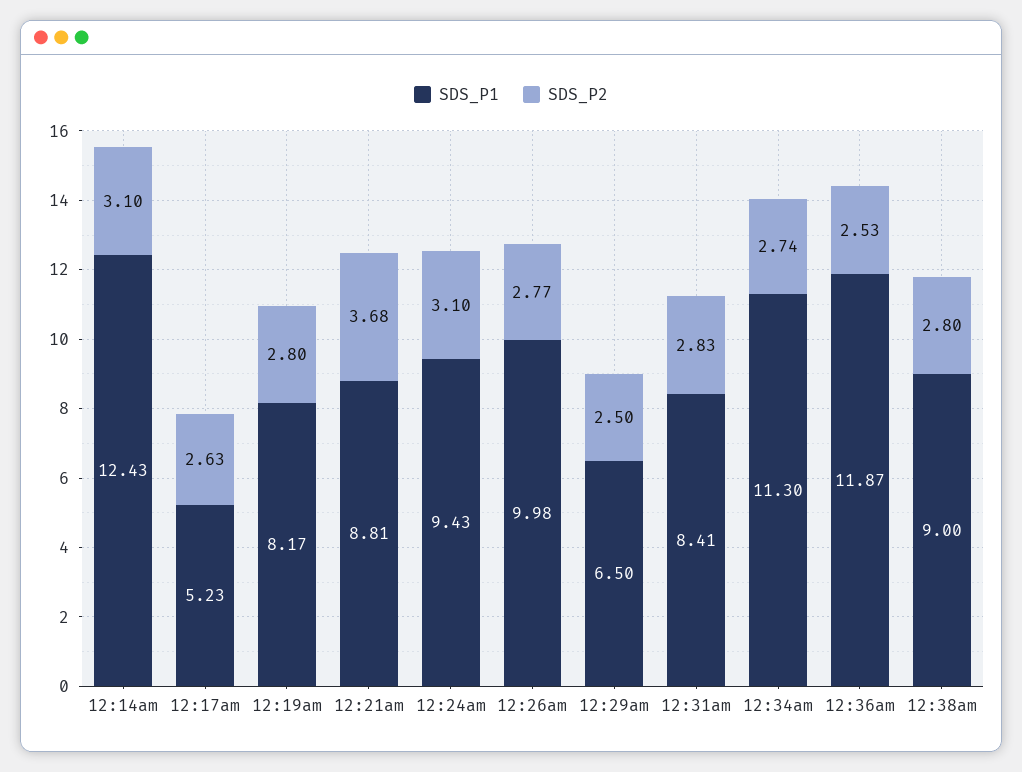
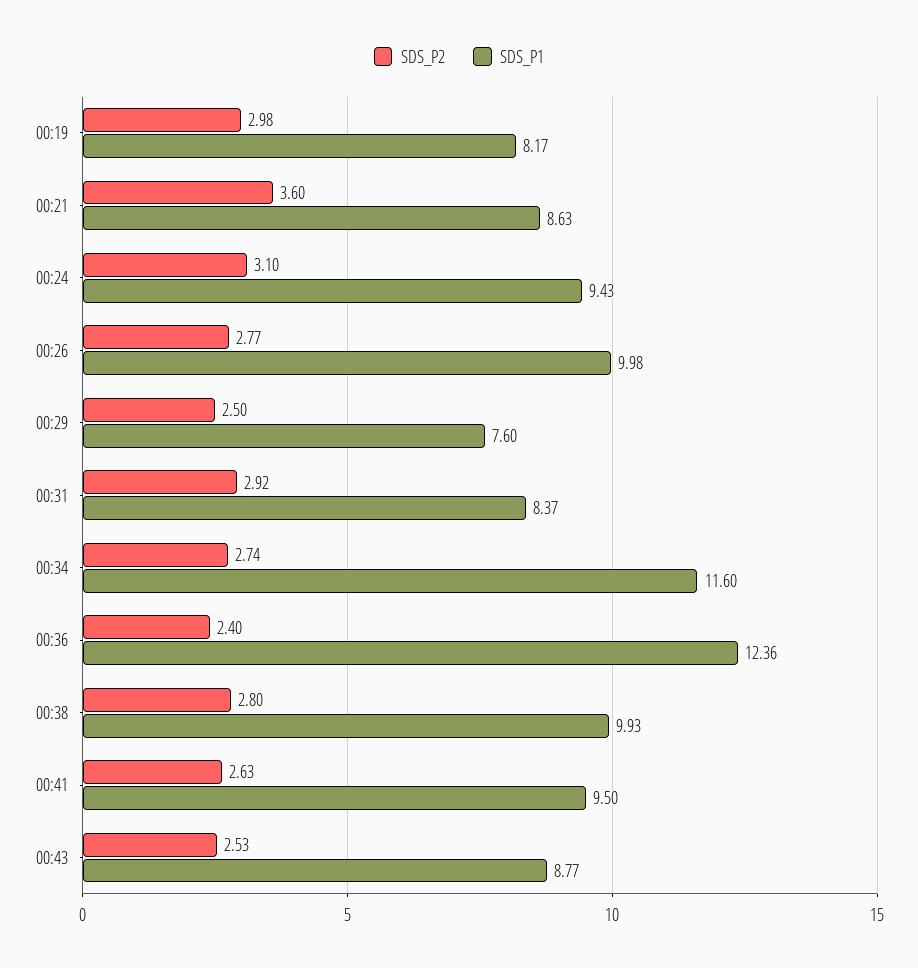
SDS_P1, 12:14am: 12.43 -> none
SDS_P2, 12:14am: 3.1 -> none
SDS_P1, 12:17am: 5.23 -> none
SDS_P2, 12:17am: 2.63 -> none
SDS_P2, 12:19am: 2.8 -> 2.98
SDS_P1, 12:21am: 8.81 -> 8.63
SDS_P2, 12:21am: 3.68 -> 3.6
SDS_P1, 12:29am: 6.5 -> 7.6
SDS_P1, 12:31am: 8.41 -> 8.37
SDS_P2, 12:31am: 2.83 -> 2.92
SDS_P1, 12:34am: 11.3 -> 11.6
SDS_P1, 12:36am: 11.87 -> 12.36
SDS_P2, 12:36am: 2.53 -> 2.4
SDS_P1, 12:38am: 9 -> 9.93
SDS_P2, 00:41: none -> 2.63
SDS_P1, 00:41: none -> 9.5
SDS_P2, 00:43: none -> 2.53
SDS_P1, 00:43: none -> 8.77

